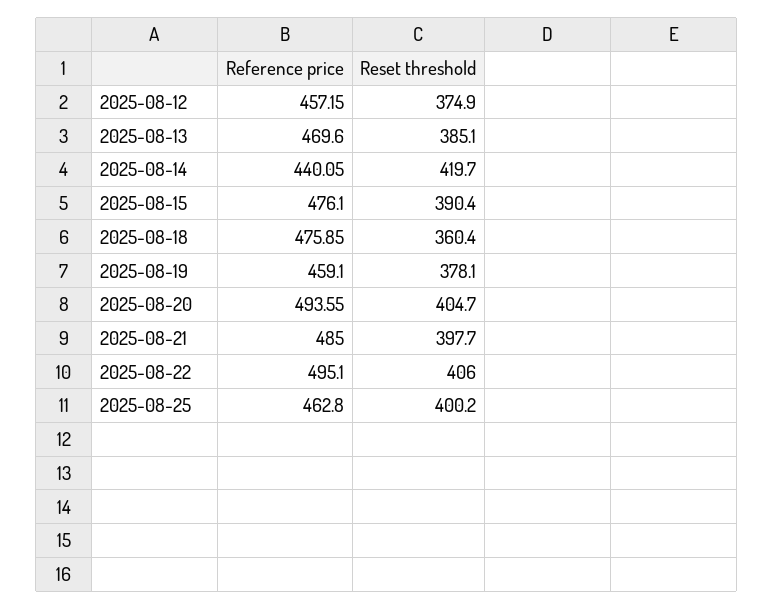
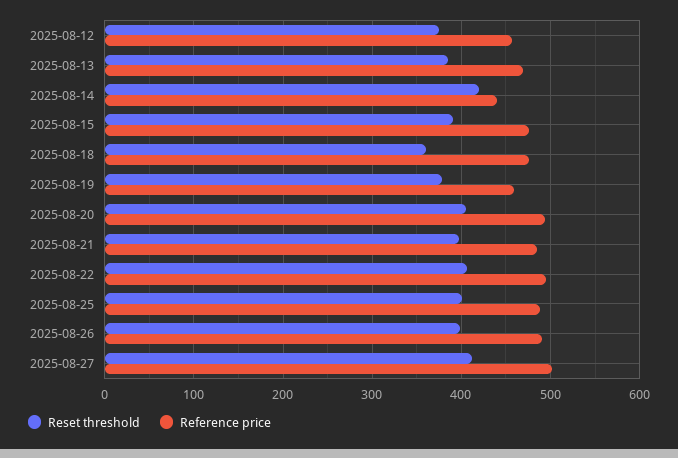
Reference price, 2025-08-25: 462.8 -> 490
Reset threshold, 2025-08-26: none -> 400
Reference price, 2025-08-26: none -> 490
Reset threshold, 2025-08-27: none -> 410
Reference price, 2025-08-27: none -> 500

